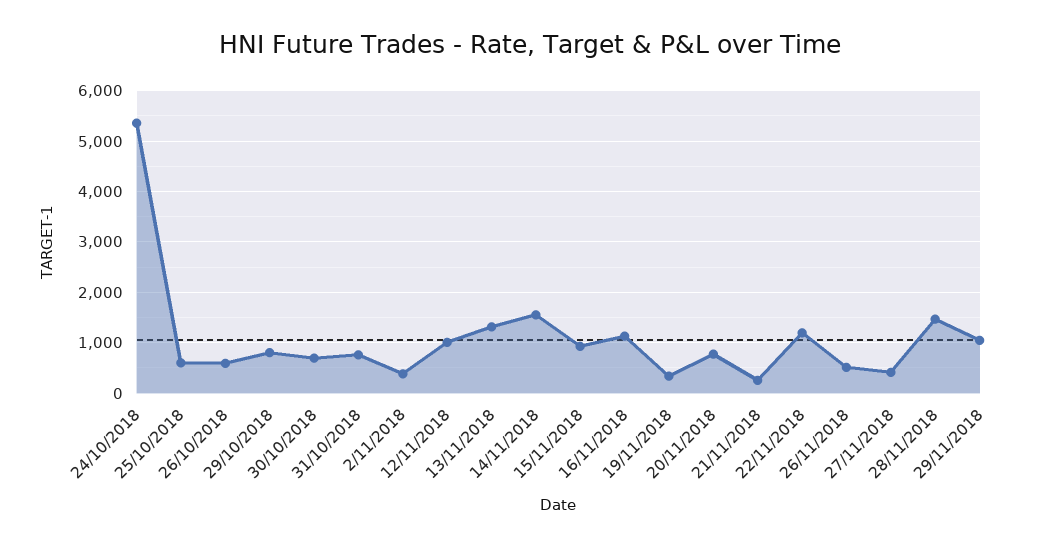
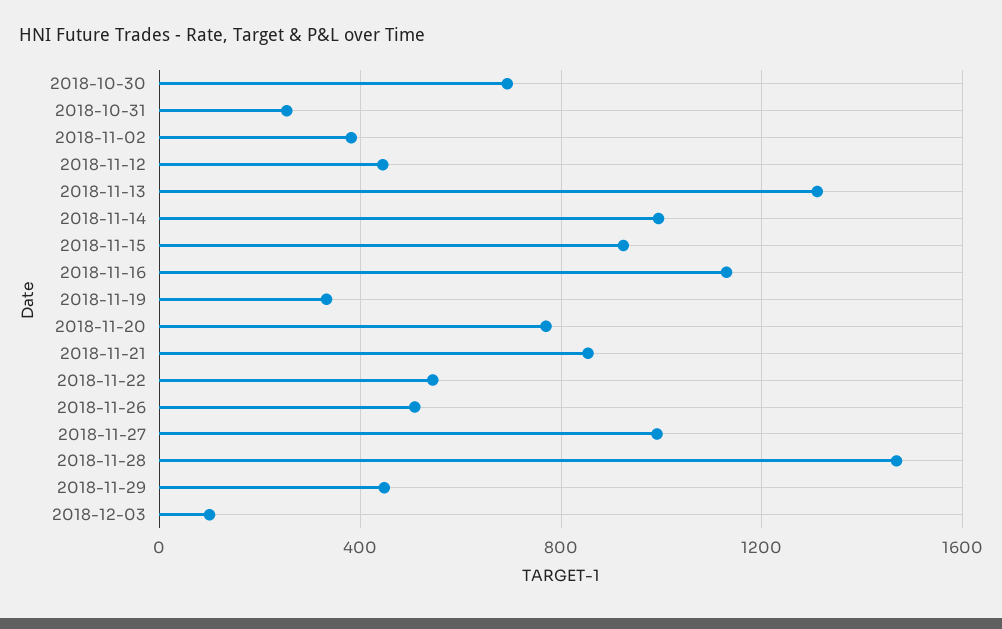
24/10/2018: 5400 -> none
25/10/2018: 600 -> none
26/10/2018: 600 -> none
29/10/2018: 800 -> none
31/10/2018: 800 -> 250
12/11/2018: 1000 -> 450
14/11/2018: 1600 -> 1000
21/11/2018: 200 -> 850
22/11/2018: 1200 -> 550
27/11/2018: 400 -> 1000
29/11/2018: 1000 -> 450
2018-12-03: none -> 100

